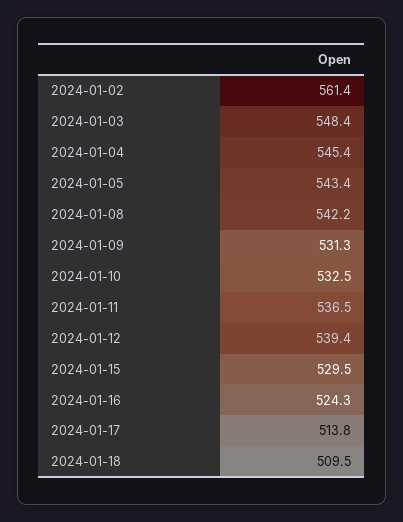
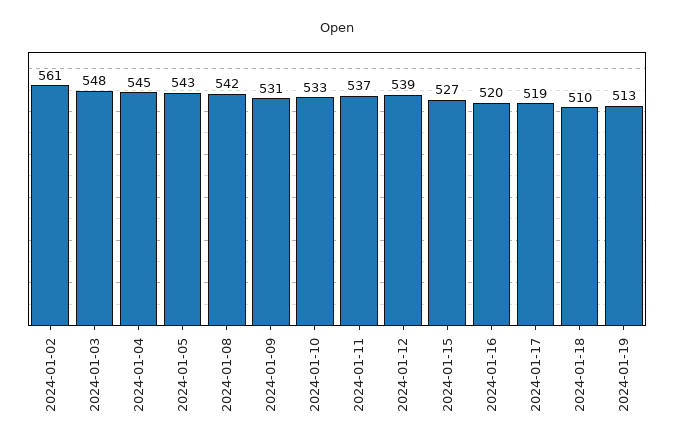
2024-01-15: 529.5 -> 527
2024-01-16: 524.3 -> 520
2024-01-17: 513.8 -> 519
2024-01-19: none -> 513

